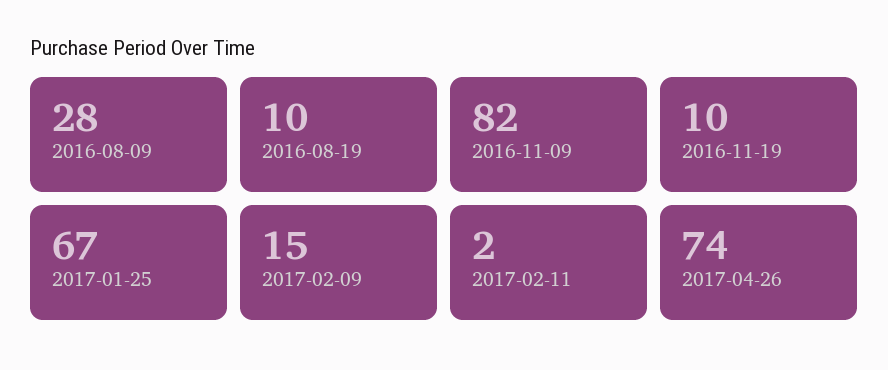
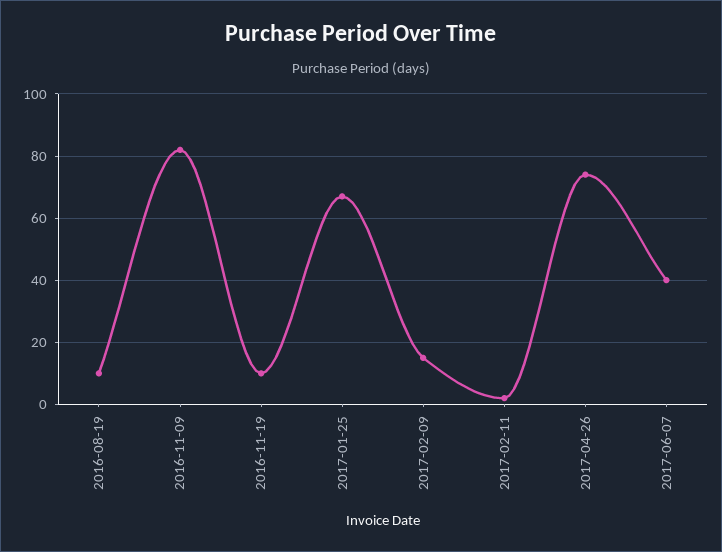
2016-08-09: 28 -> none
2017-06-07: none -> 40

